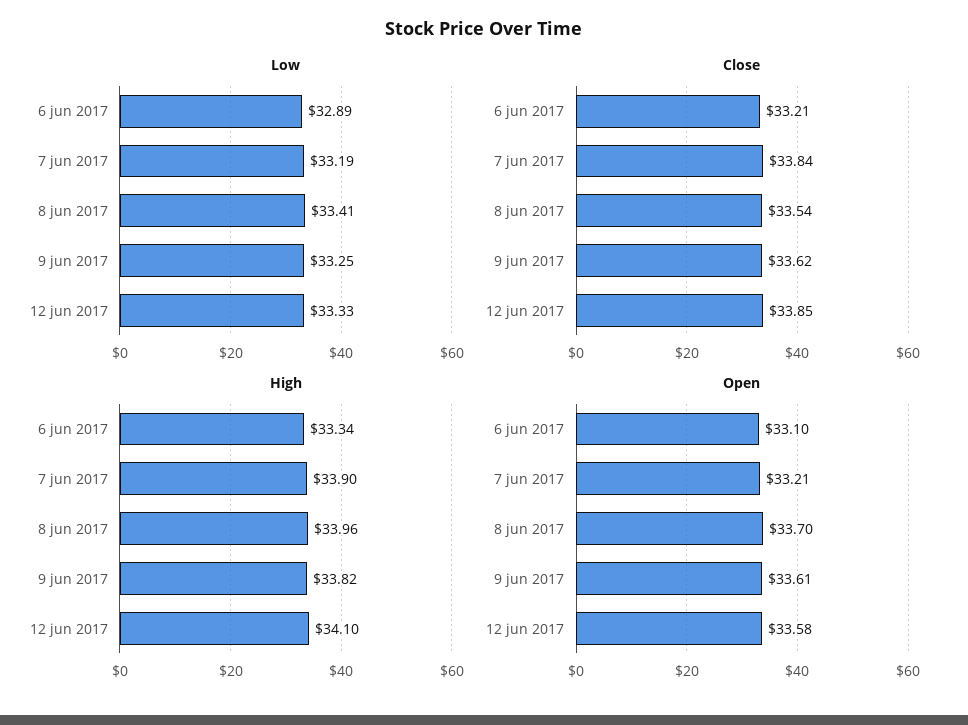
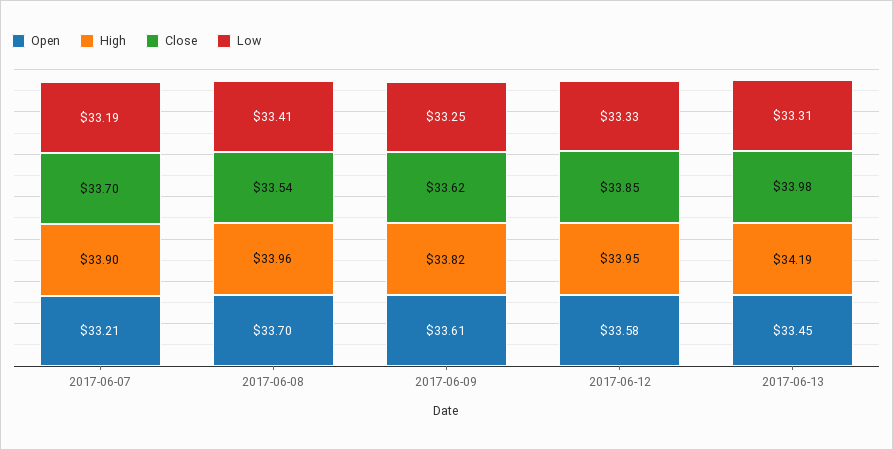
Low, 6 jun 2017: 32.89 -> none
Close, 6 jun 2017: 33.21 -> none
Close, 7 jun 2017: 33.84 -> 33.7
High, 6 jun 2017: 33.34 -> none
High, 12 jun 2017: 34.1 -> 33.95
Open, 6 jun 2017: 33.1 -> none
Open, 2017-06-13: none -> 33.45
High, 2017-06-13: none -> 34.19
Close, 2017-06-13: none -> 33.98
Low, 2017-06-13: none -> 33.31

